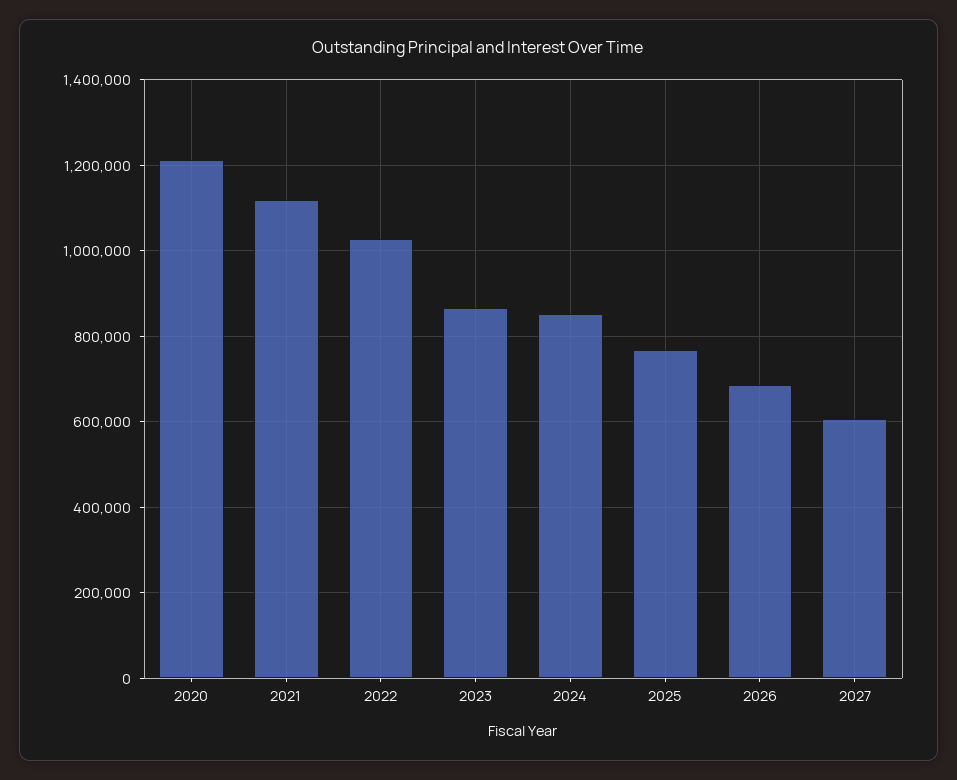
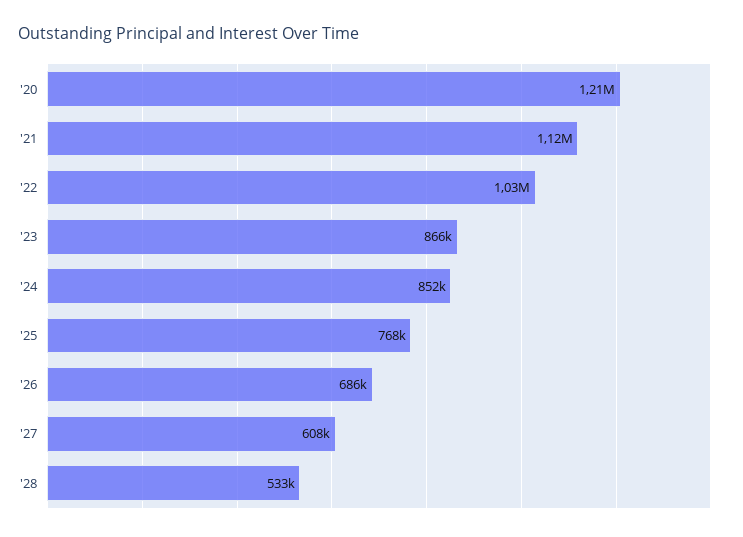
'28: none -> 533000

